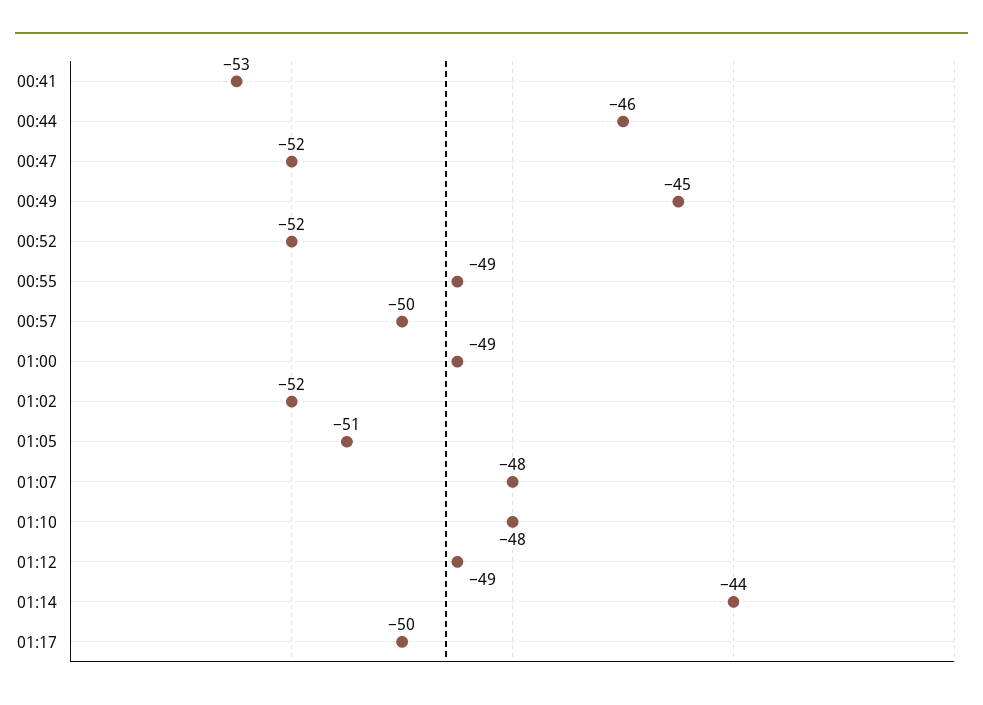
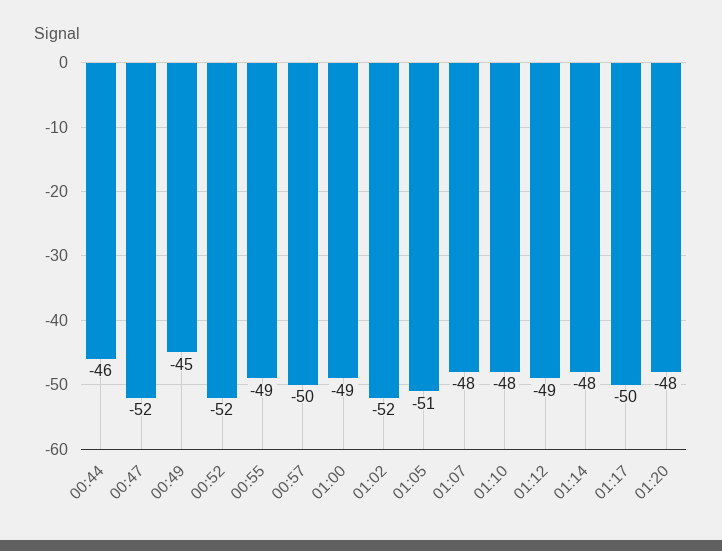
00:41: -53 -> none
01:14: -44 -> -48
01:20: none -> -48

